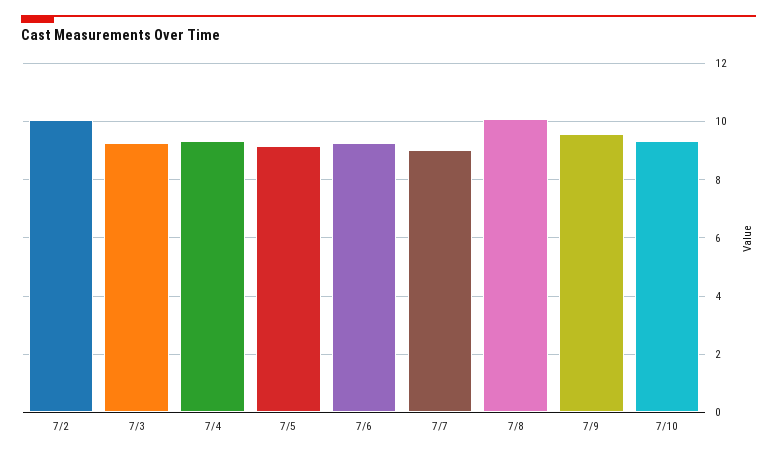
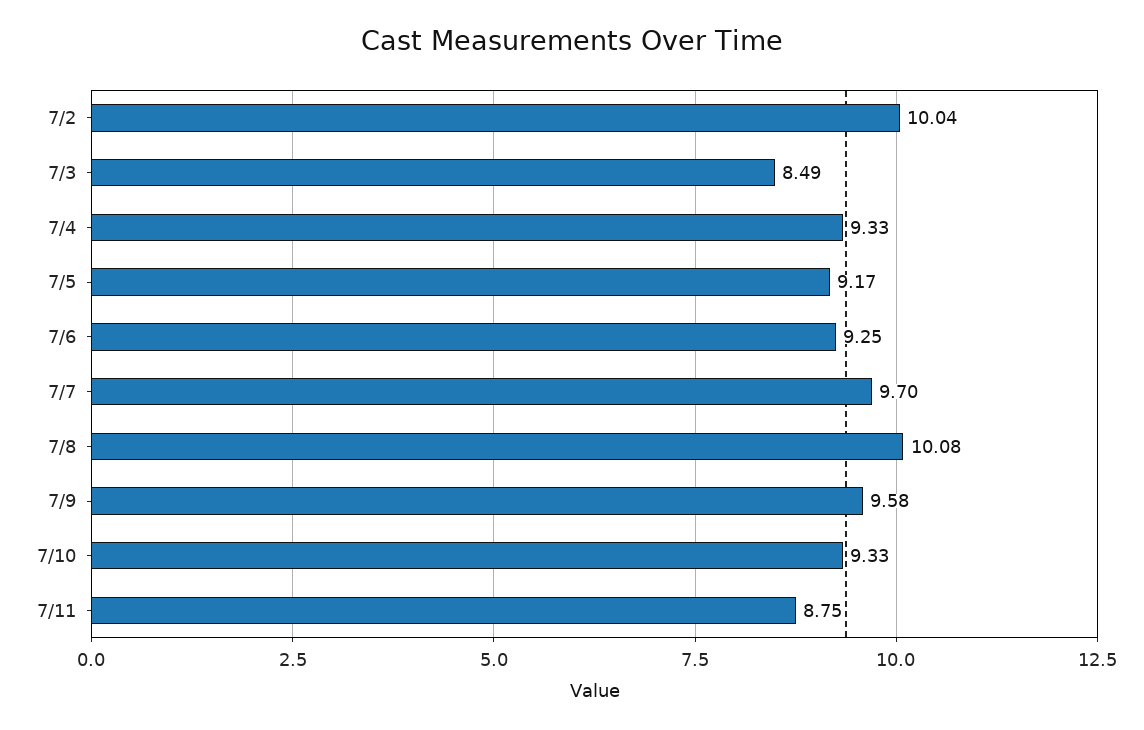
7/3: 9.25 -> 8.49
7/7: 9 -> 9.7
7/11: none -> 8.75

